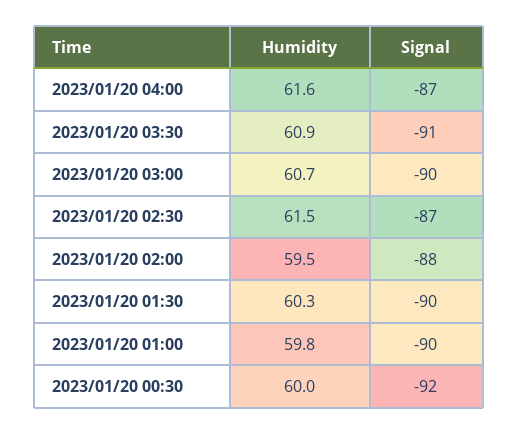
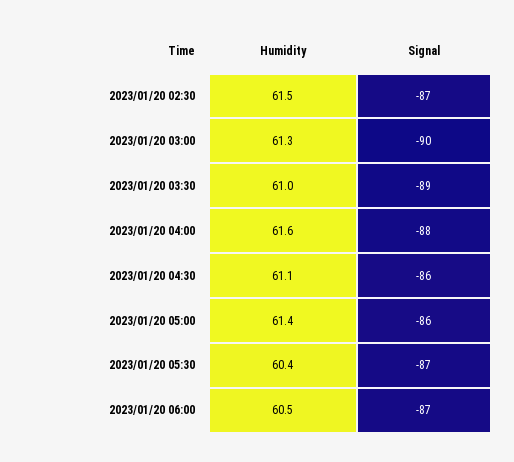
Signal, 2023/01/20 04:00: -87 -> -88
Humidity, 2023/01/20 03:30: 60.9 -> 61
Signal, 2023/01/20 03:30: -91 -> -89
Humidity, 2023/01/20 03:00: 60.7 -> 61.3
Humidity, 2023/01/20 02:00: 59.5 -> none
Signal, 2023/01/20 02:00: -88 -> none
Humidity, 2023/01/20 01:30: 60.3 -> none
Signal, 2023/01/20 01:30: -90 -> none
Humidity, 2023/01/20 01:00: 59.8 -> none
Signal, 2023/01/20 01:00: -90 -> none
Humidity, 2023/01/20 00:30: 60 -> none
Signal, 2023/01/20 00:30: -92 -> none
Humidity, 2023/01/20 04:30: none -> 61.1
Signal, 2023/01/20 04:30: none -> -86
Humidity, 2023/01/20 05:00: none -> 61.4
Signal, 2023/01/20 05:00: none -> -86
Humidity, 2023/01/20 05:30: none -> 60.4
Signal, 2023/01/20 05:30: none -> -87
Humidity, 2023/01/20 06:00: none -> 60.5
Signal, 2023/01/20 06:00: none -> -87

